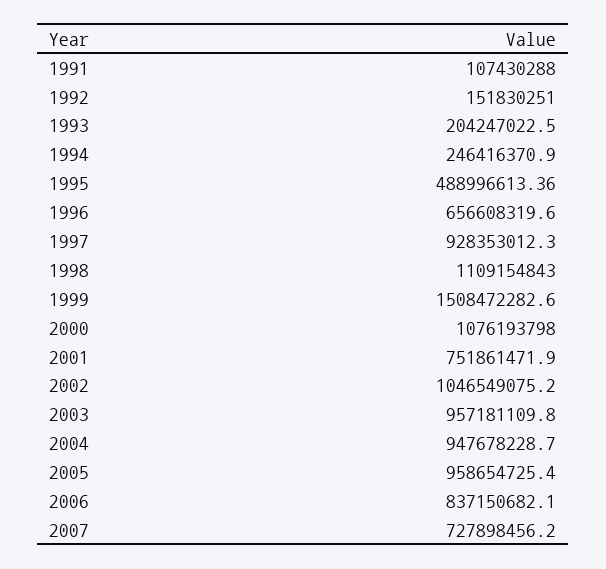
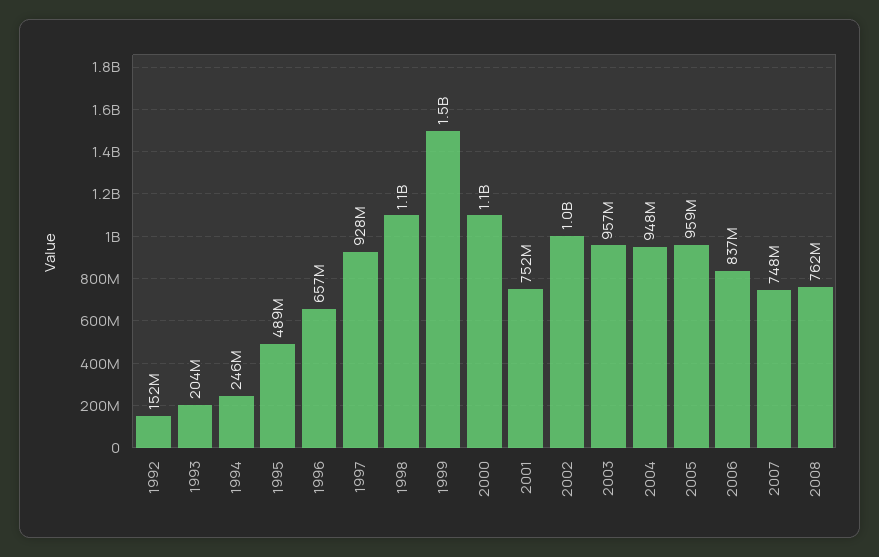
1991: 107430288 -> none
2007: 727898456.2 -> 748000000
2008: none -> 762000000

